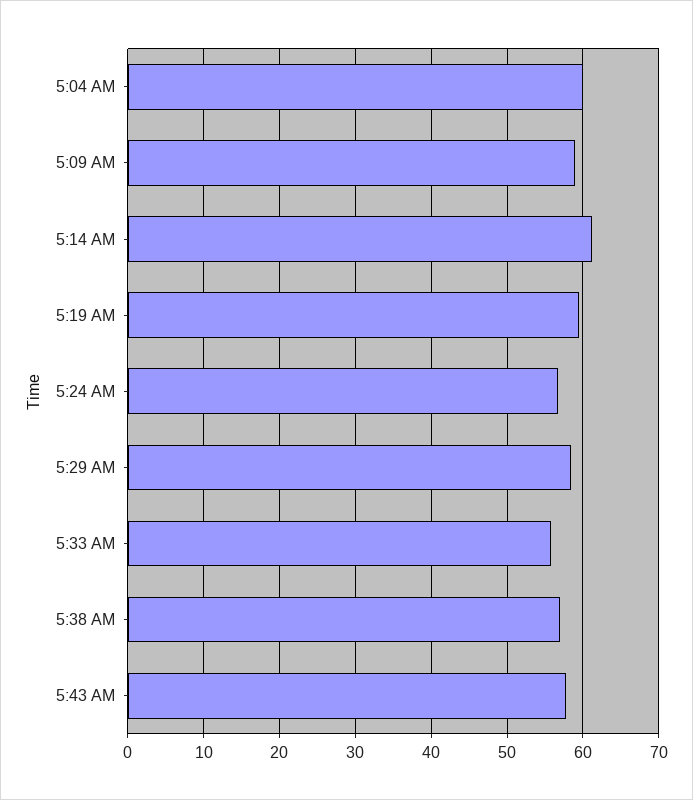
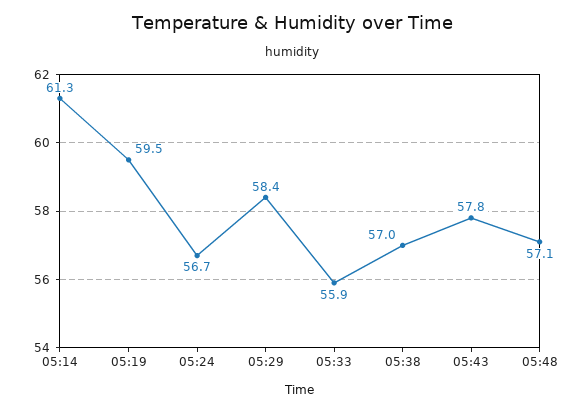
5:04 AM: 60 -> none
5:09 AM: 59 -> none
05:48: none -> 57.1

